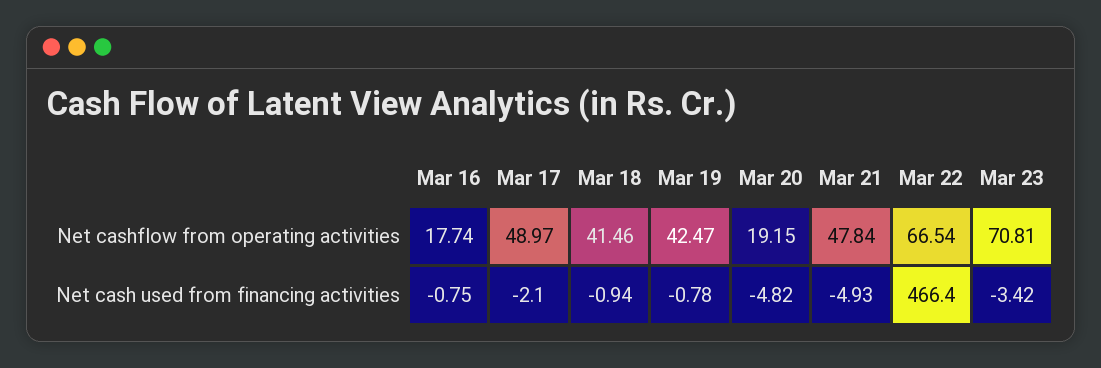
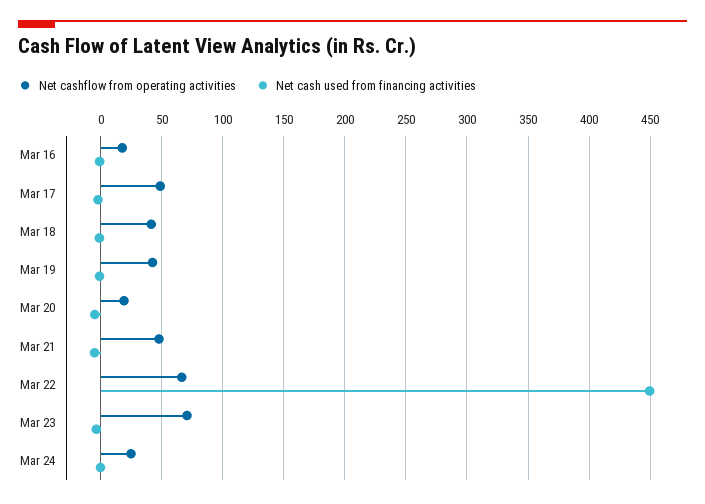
Net cash used from financing activities, Mar 22: 466.4 -> 450
Net cashflow from operating activities, Mar 24: none -> 25
Net cash used from financing activities, Mar 24: none -> 0

